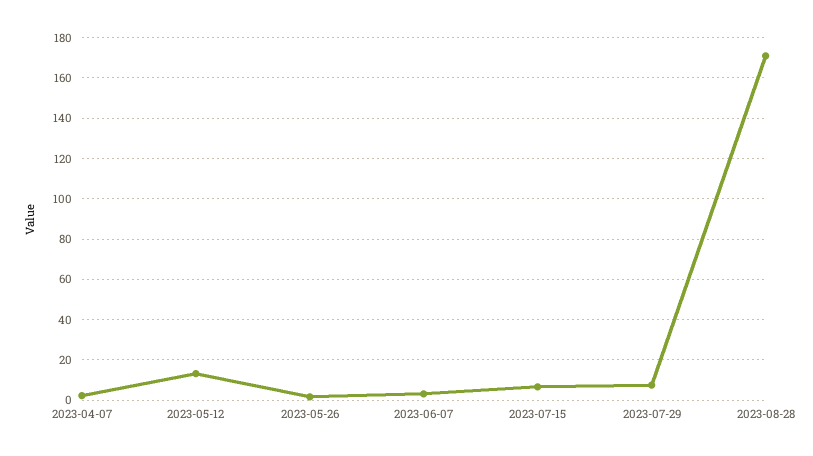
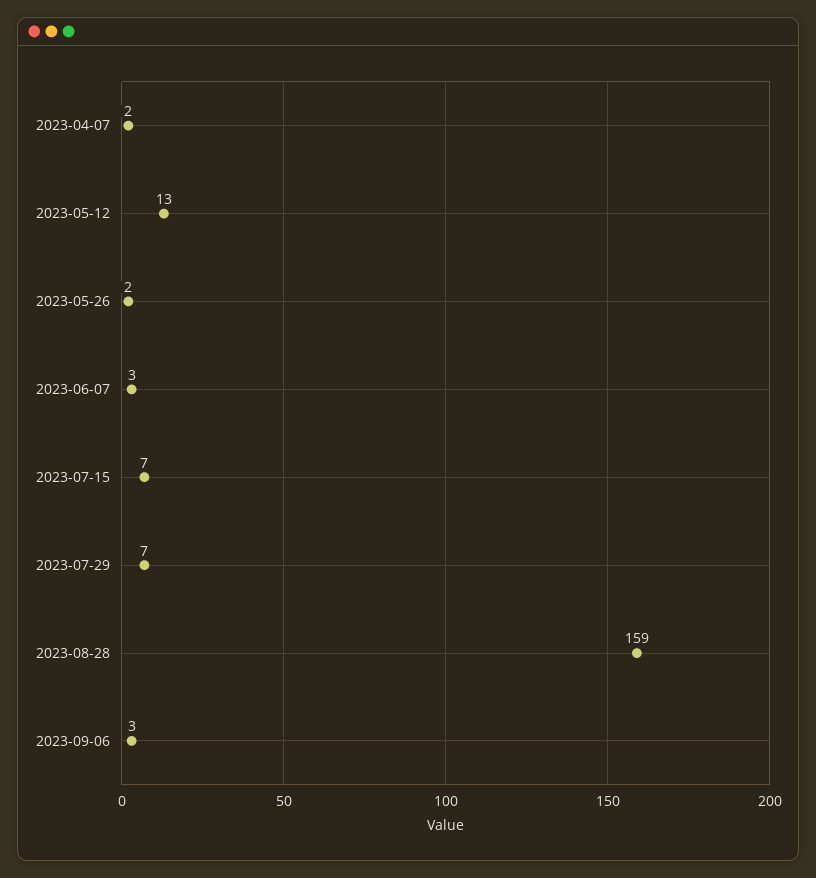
2023-08-28: 170 -> 159
2023-09-06: none -> 3

